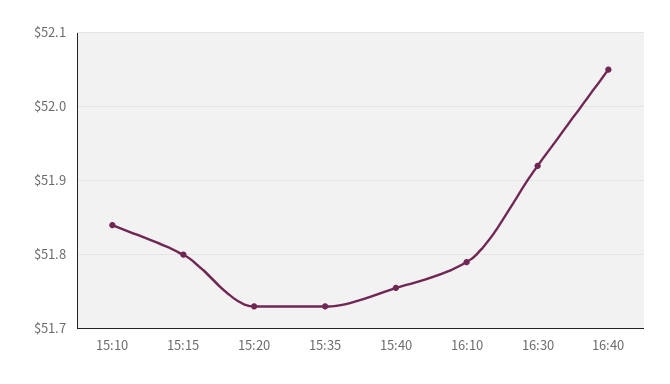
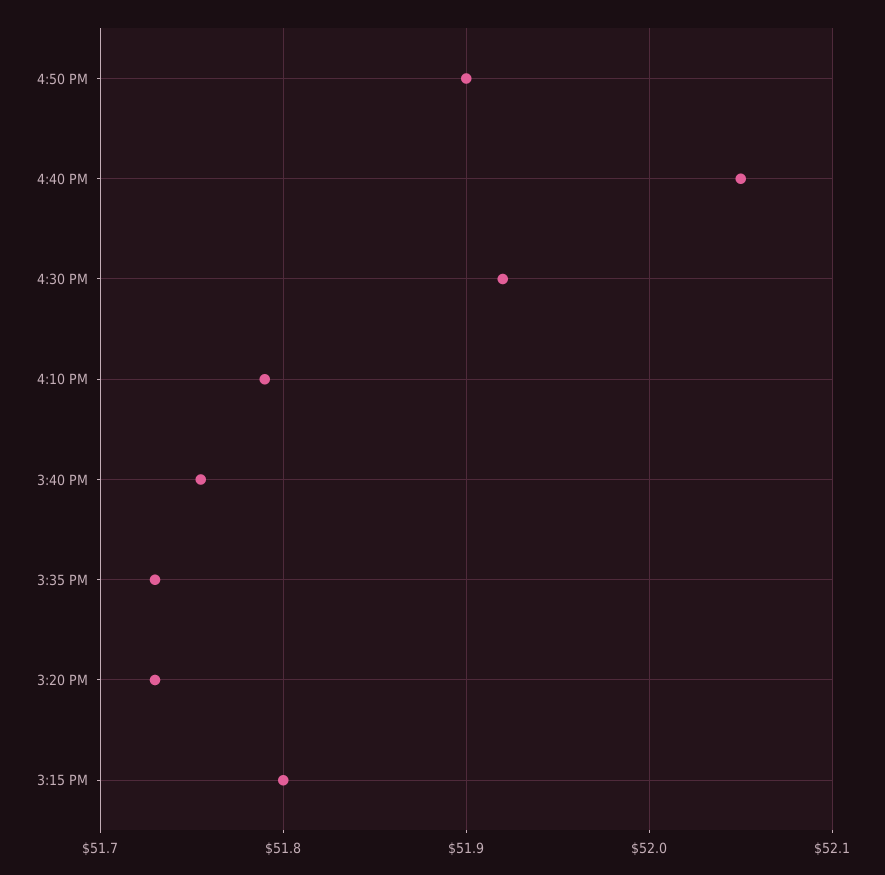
15:10: 51.84 -> none
4:50 PM: none -> 51.9

